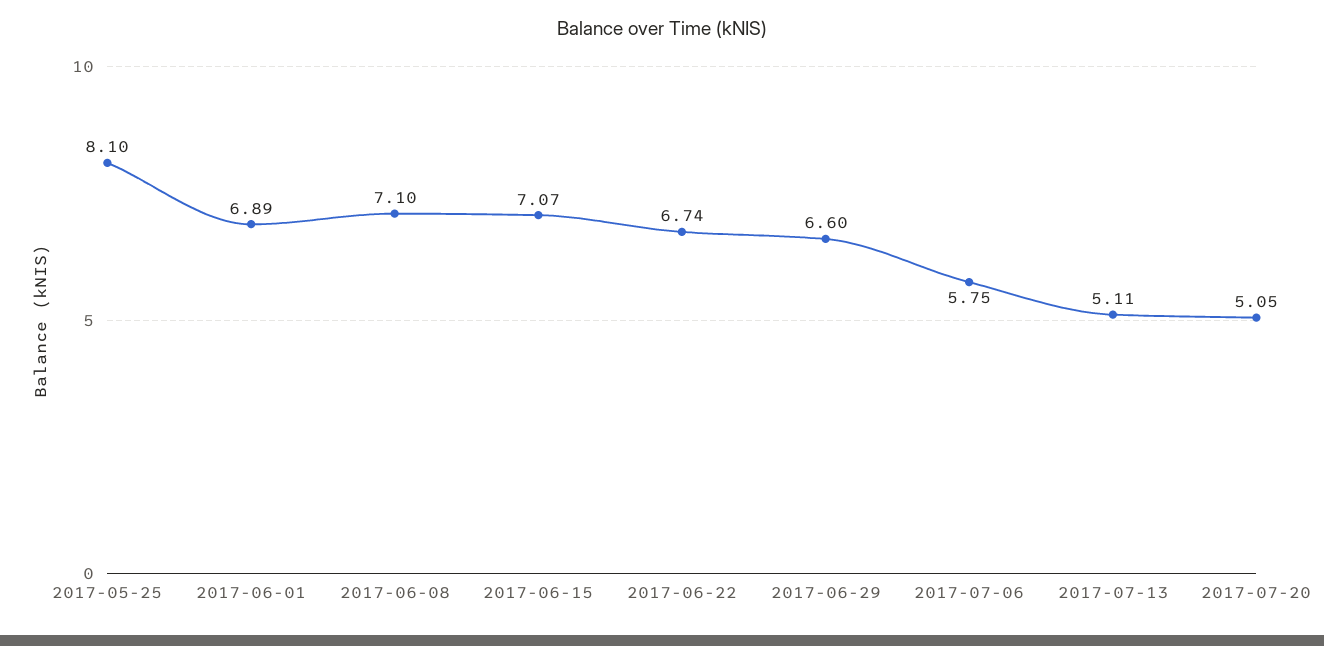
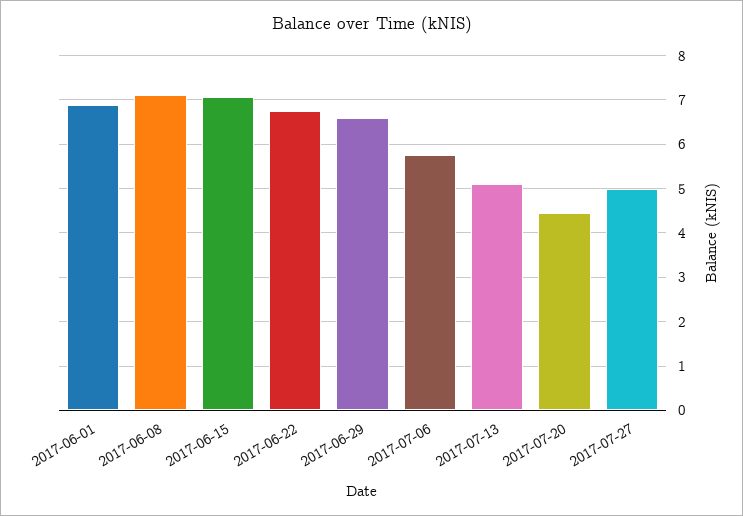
2017-05-25: 8.1 -> none
2017-07-20: 5.05 -> 4.4
2017-07-27: none -> 5

